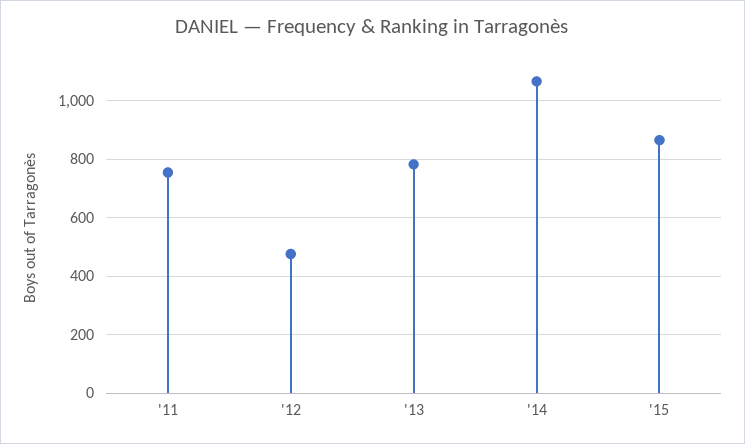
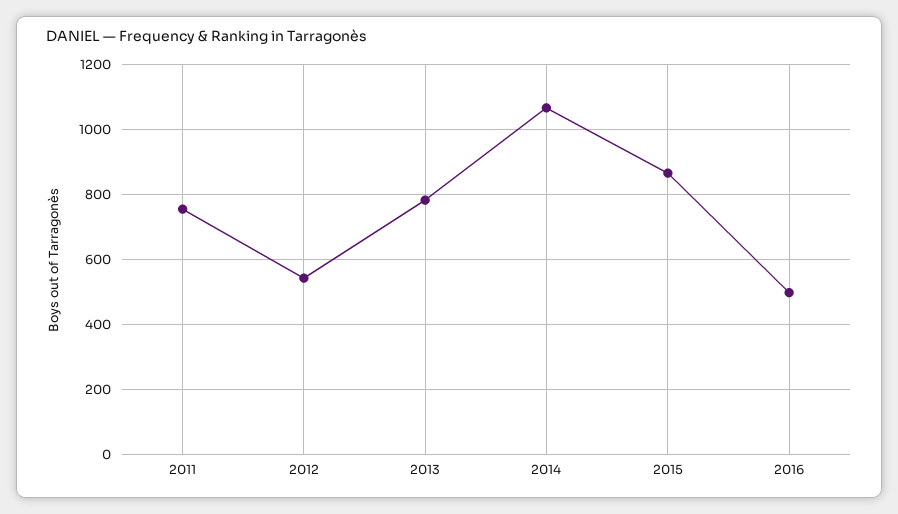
'12: 475 -> 540
2016: none -> 500

